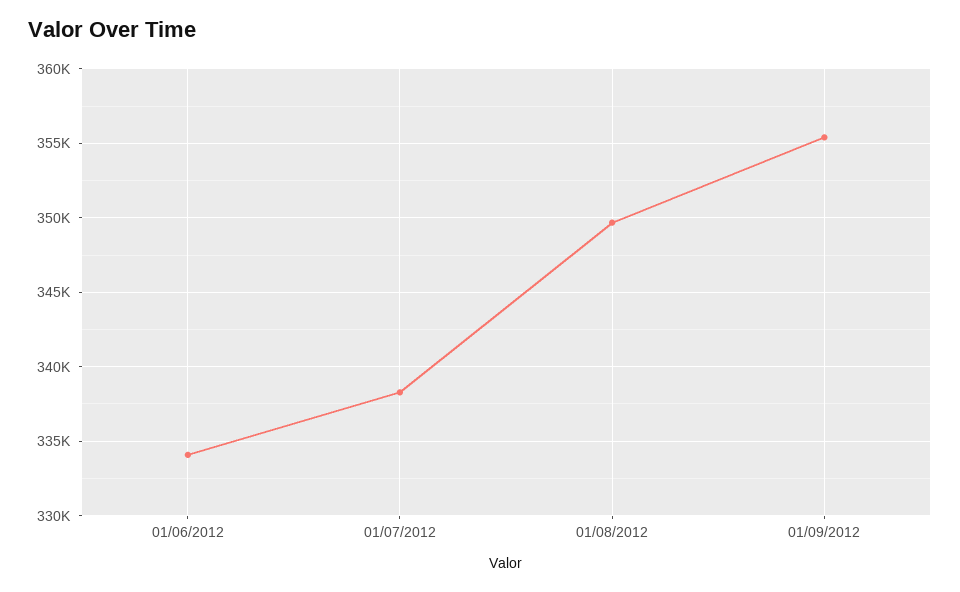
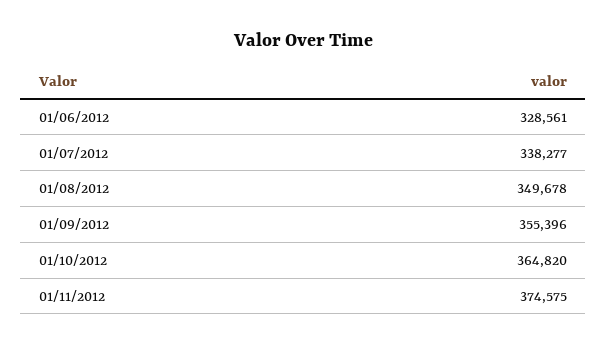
01/06/2012: 334000 -> 328561
01/10/2012: none -> 364820
01/11/2012: none -> 374575

